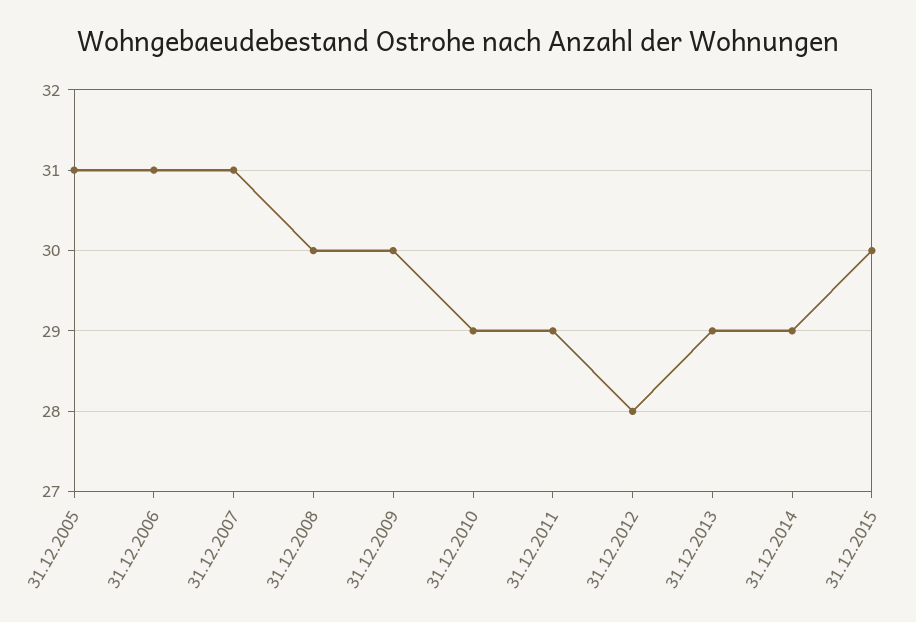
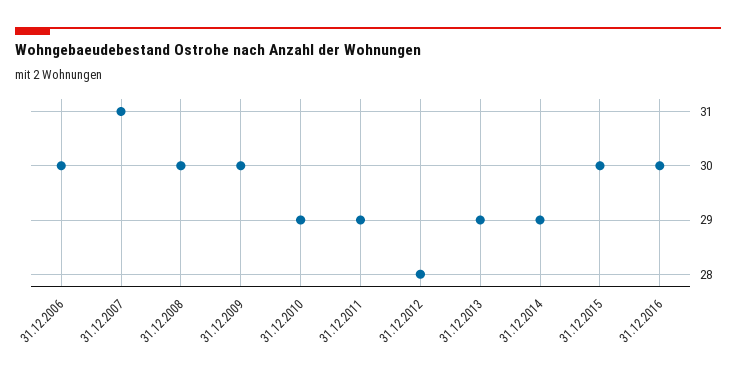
31.12.2005: 31 -> none
31.12.2006: 31 -> 30
31.12.2016: none -> 30

